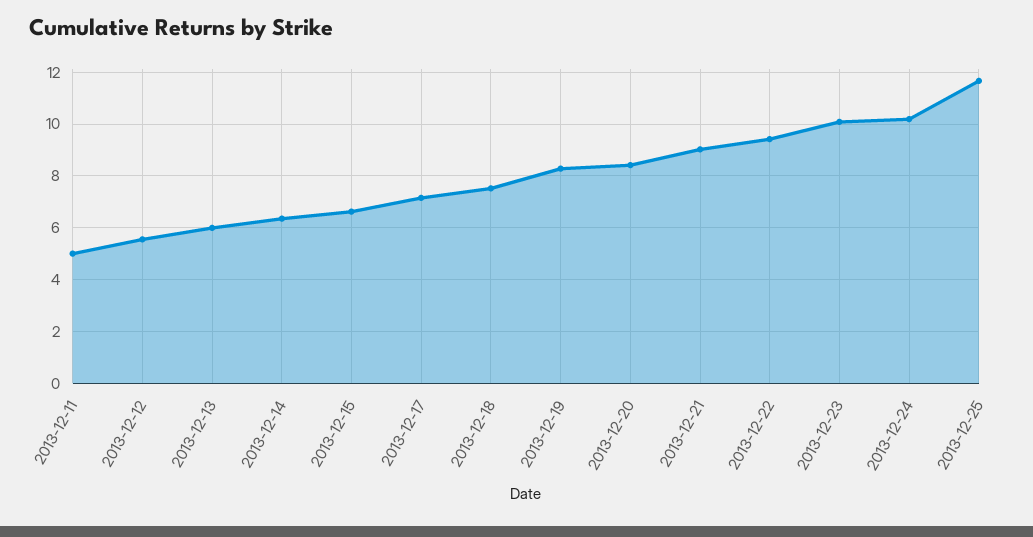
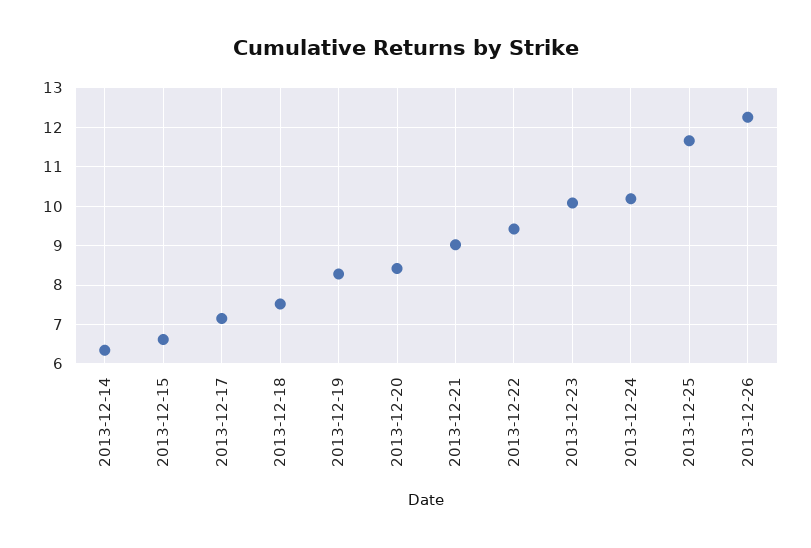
2013-12-11: 5 -> none
2013-12-12: 5.5 -> none
2013-12-13: 6 -> none
2013-12-26: none -> 12.2

